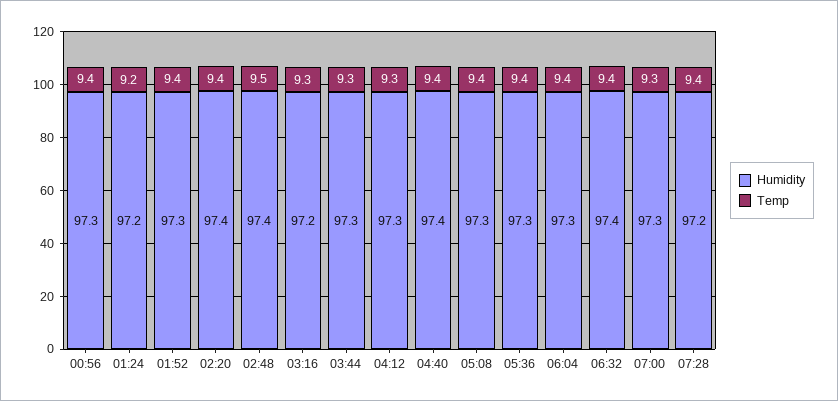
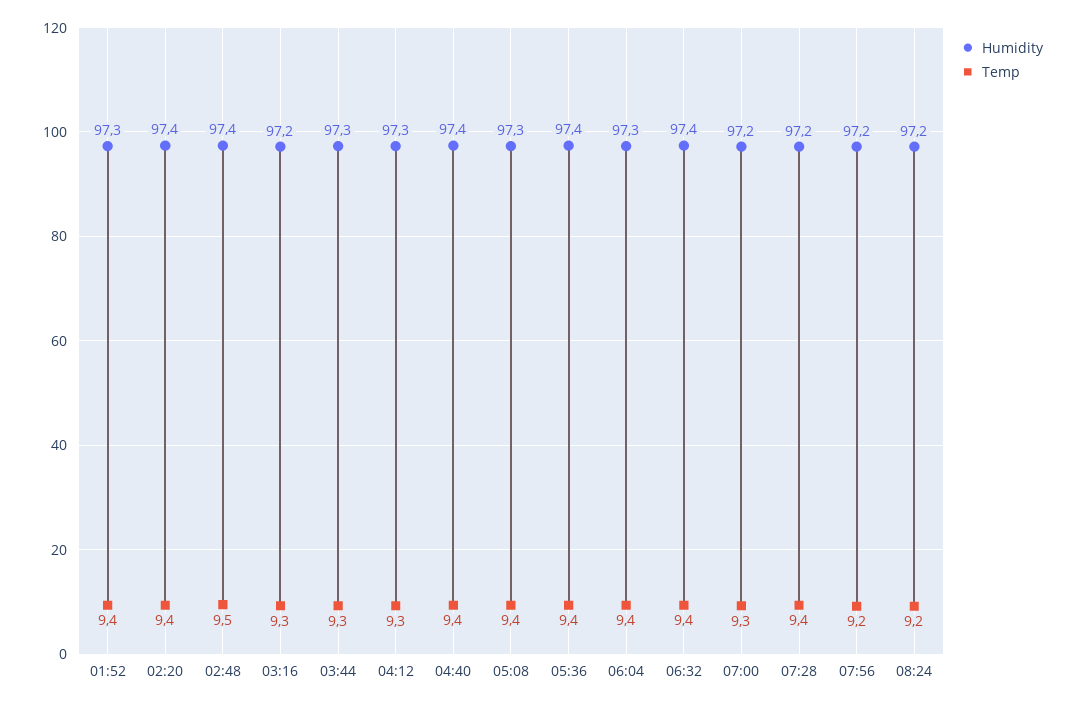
Humidity, 00:56: 97.3 -> none
Temp, 00:56: 9.4 -> none
Humidity, 01:24: 97.2 -> none
Temp, 01:24: 9.2 -> none
Humidity, 05:36: 97.3 -> 97.4
Humidity, 07:00: 97.3 -> 97.2
Humidity, 07:56: none -> 97.2
Temp, 07:56: none -> 9.2
Humidity, 08:24: none -> 97.2
Temp, 08:24: none -> 9.2

